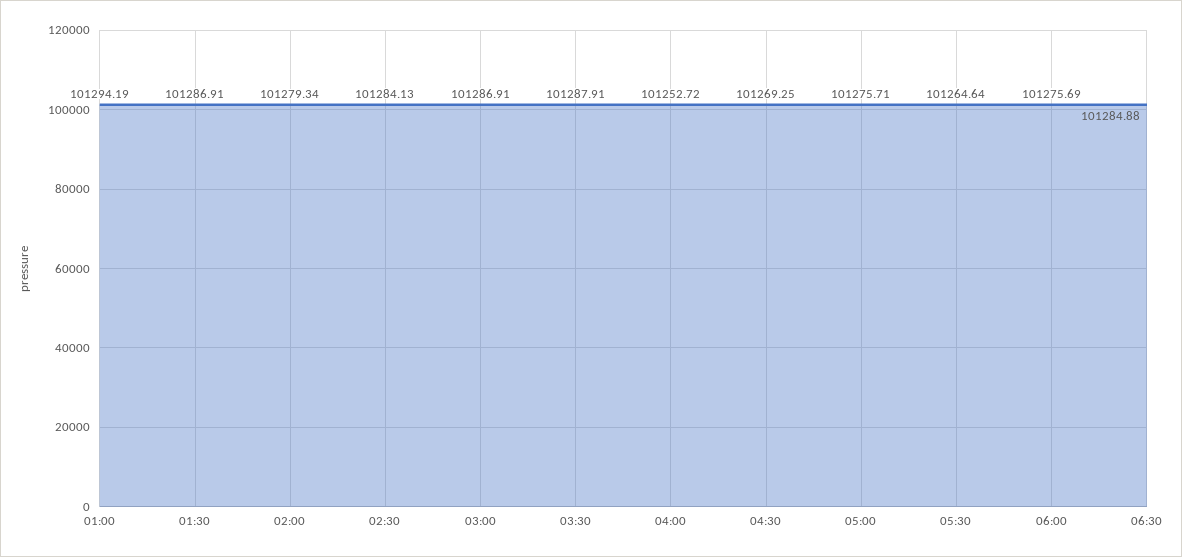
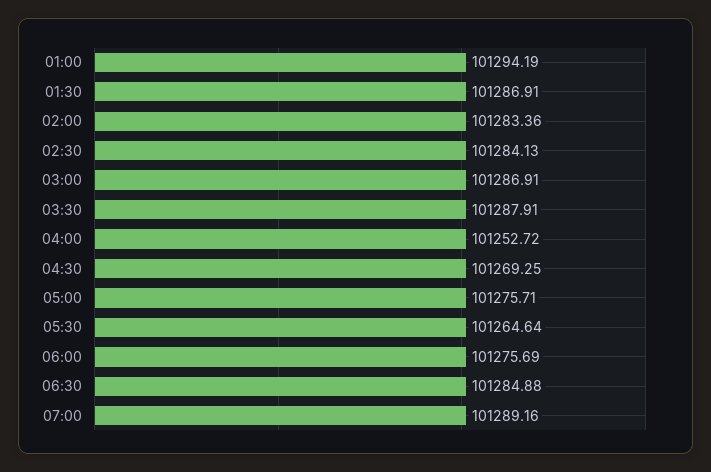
02:00: 101279.34 -> 101283.36
07:00: none -> 101289.16

